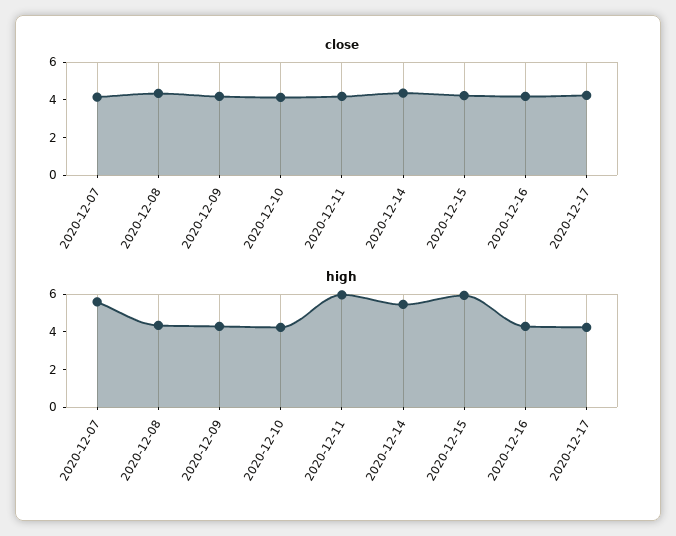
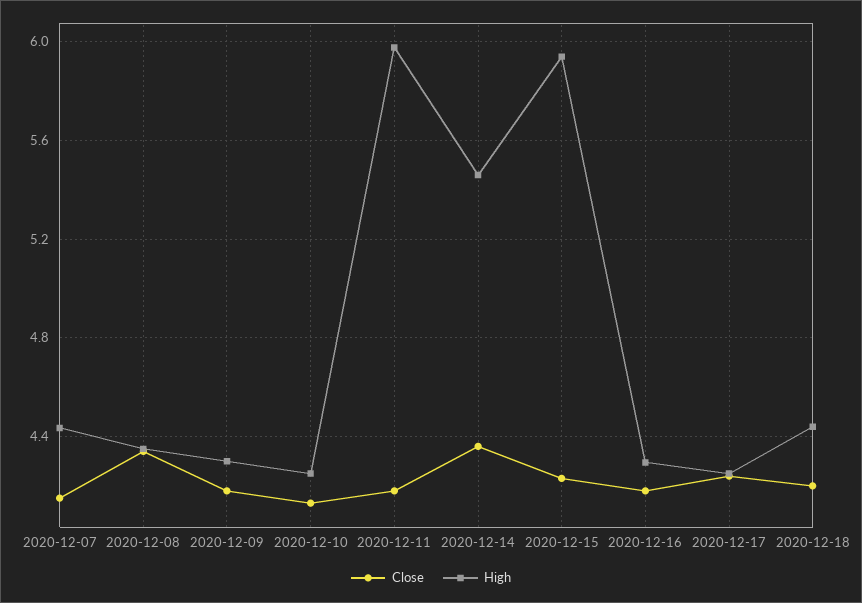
high, 2020-12-07: 5.5 -> 4.45
close, 2020-12-18: none -> 4.2
high, 2020-12-18: none -> 4.45

